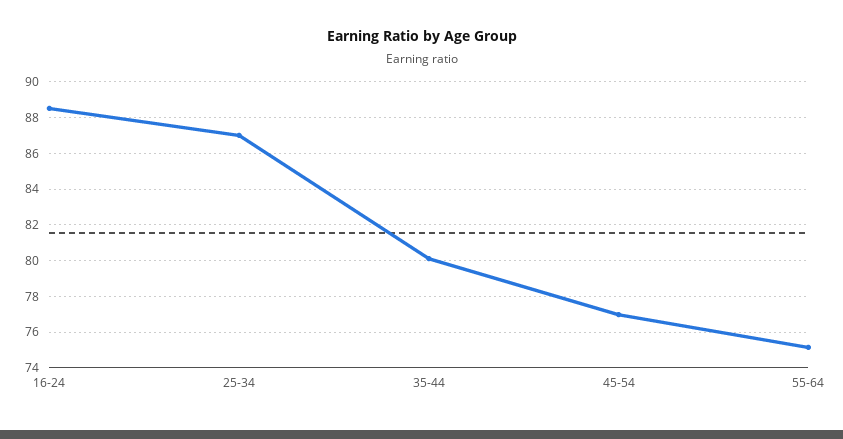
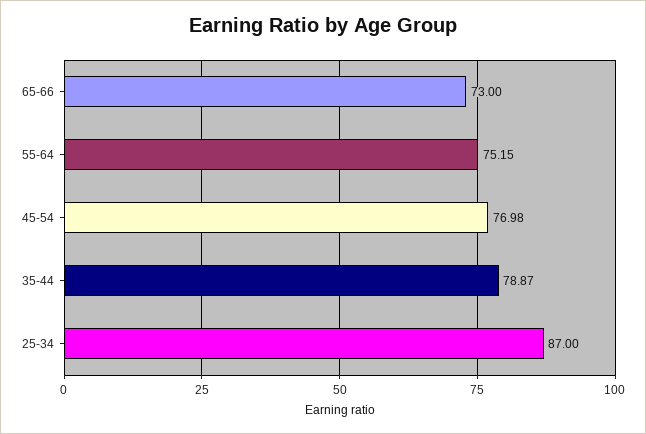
16-24: 88.5 -> none
35-44: 80 -> 78.87
65-66: none -> 73

